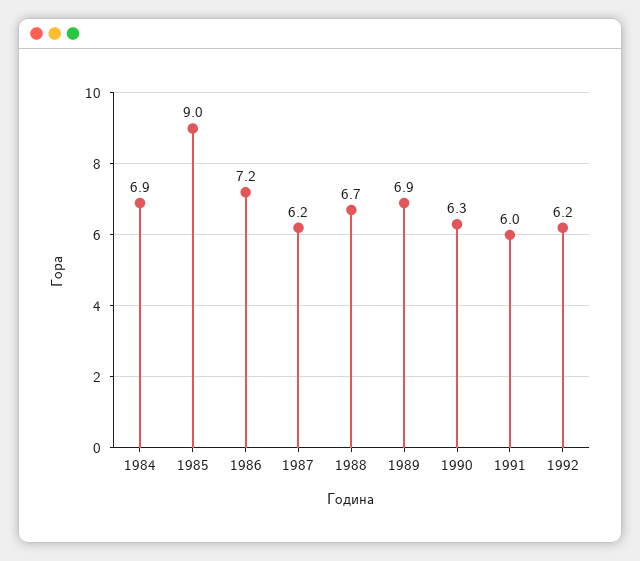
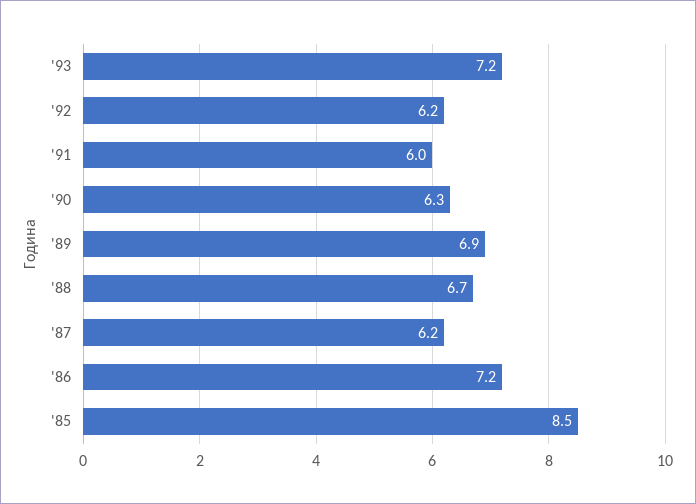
1984: 6.9 -> none
1985: 9 -> 8.5
'93: none -> 7.2

